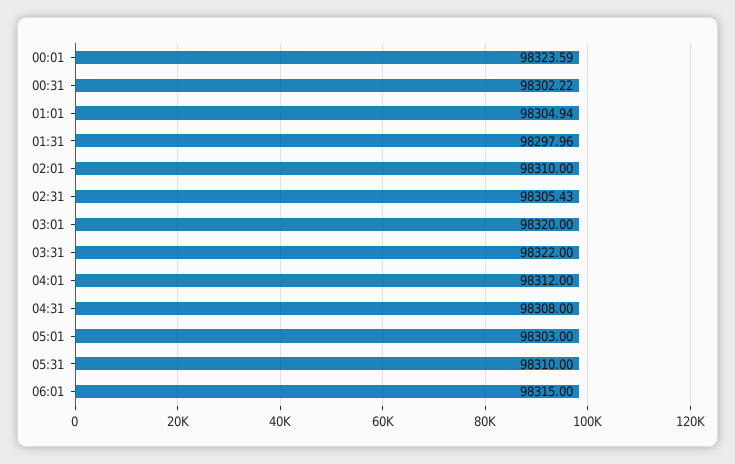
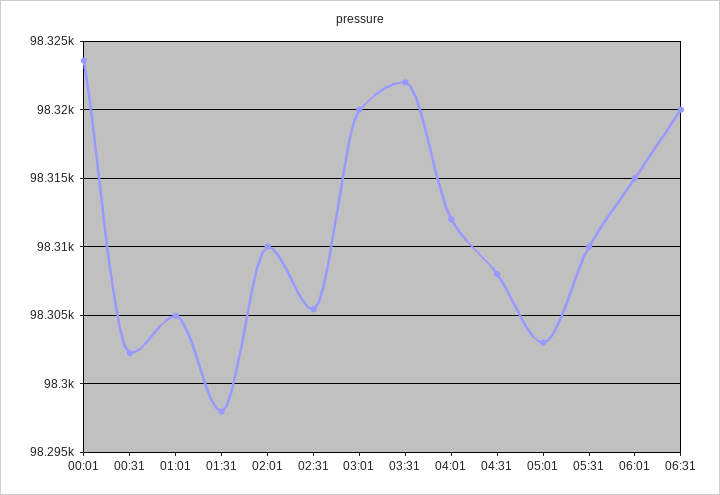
06:31: none -> 98320

